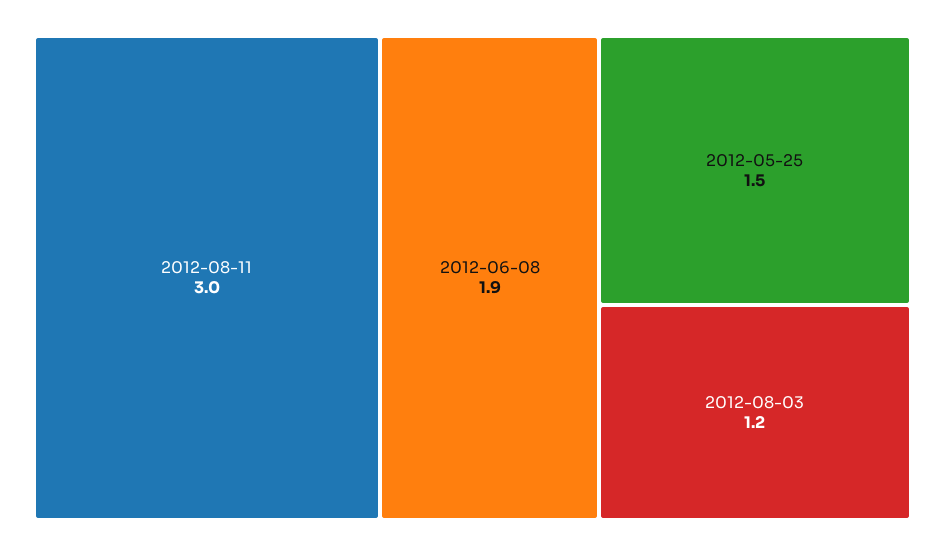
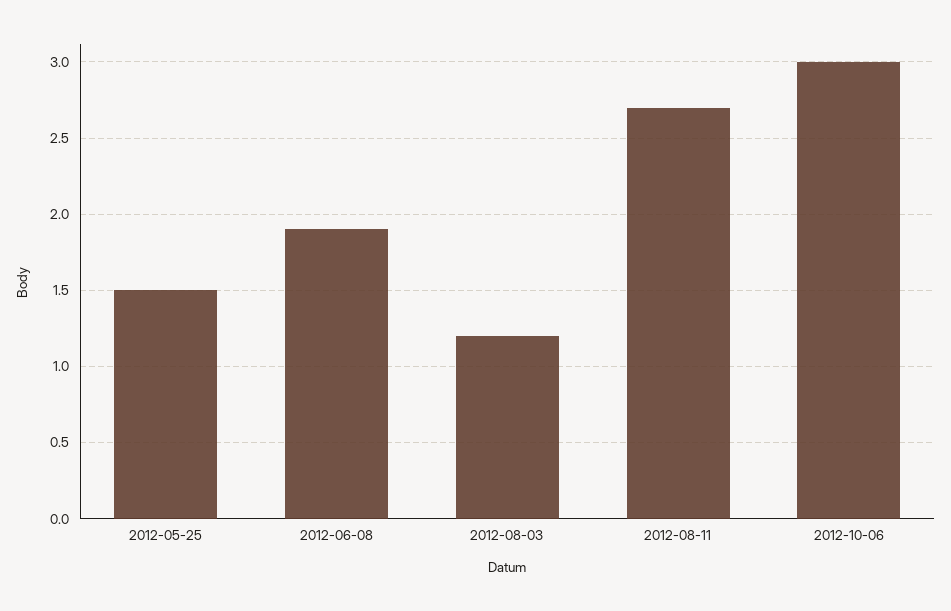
2012-08-11: 3 -> 2.7
2012-10-06: none -> 3

